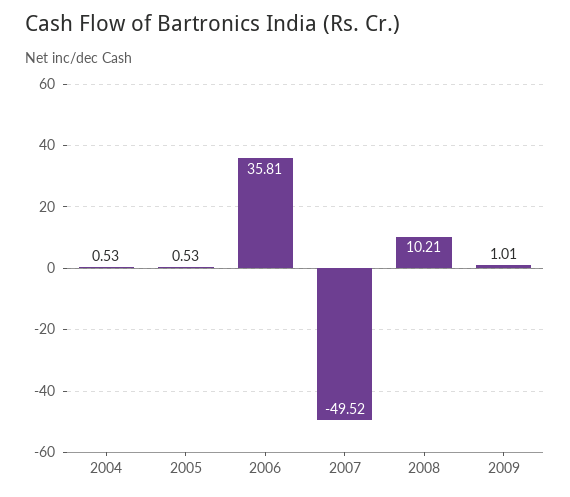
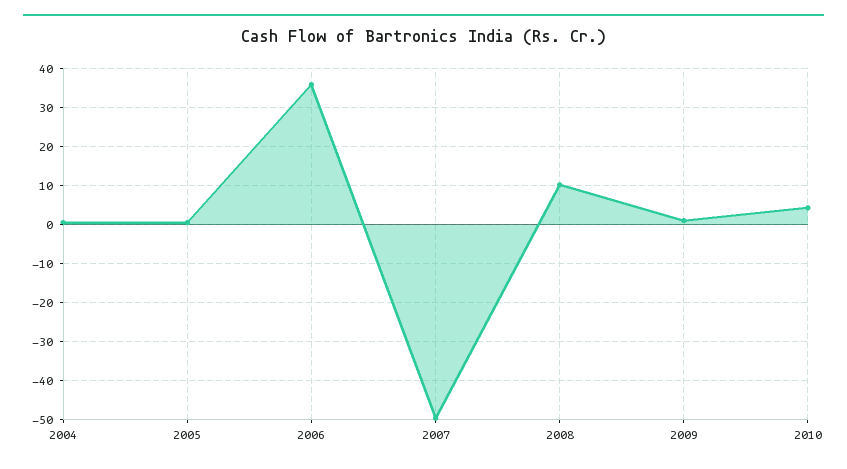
2010: none -> 4

